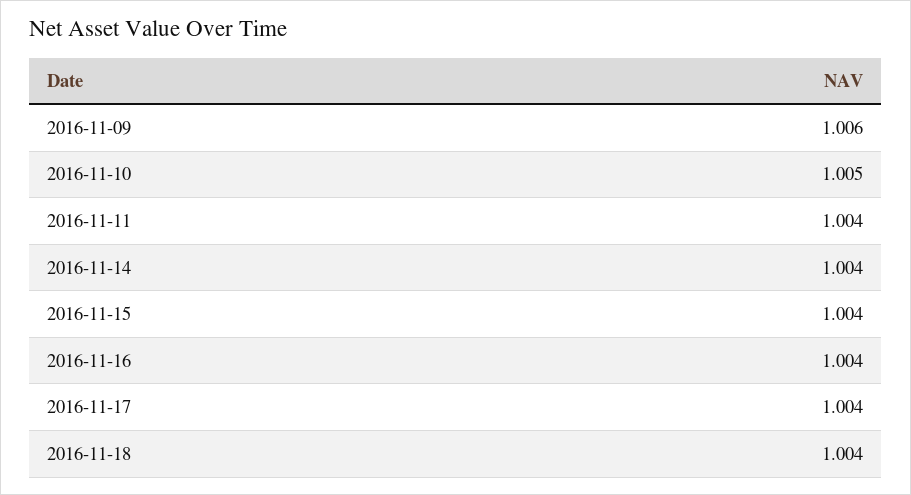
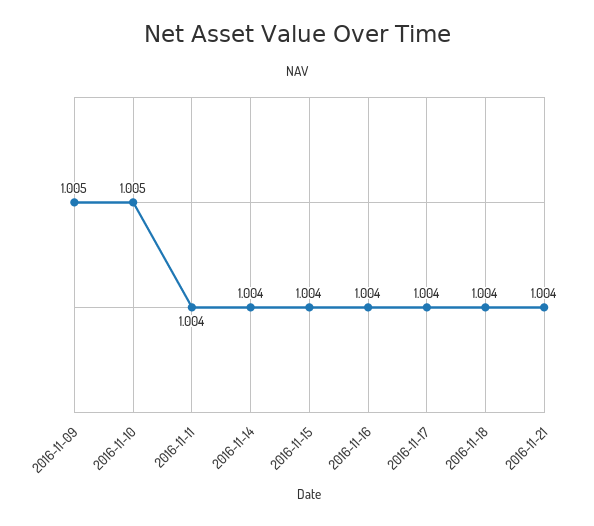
2016-11-09: 1.006 -> 1.005
2016-11-21: none -> 1.004

